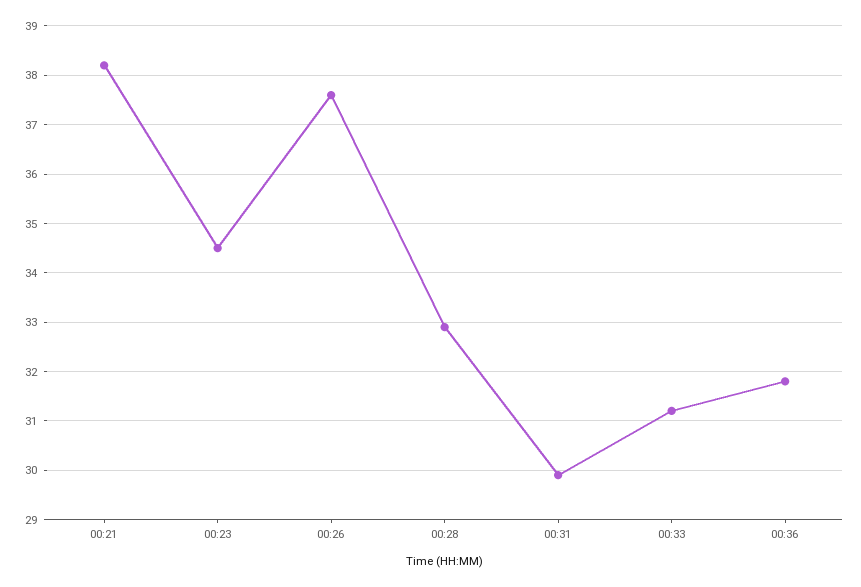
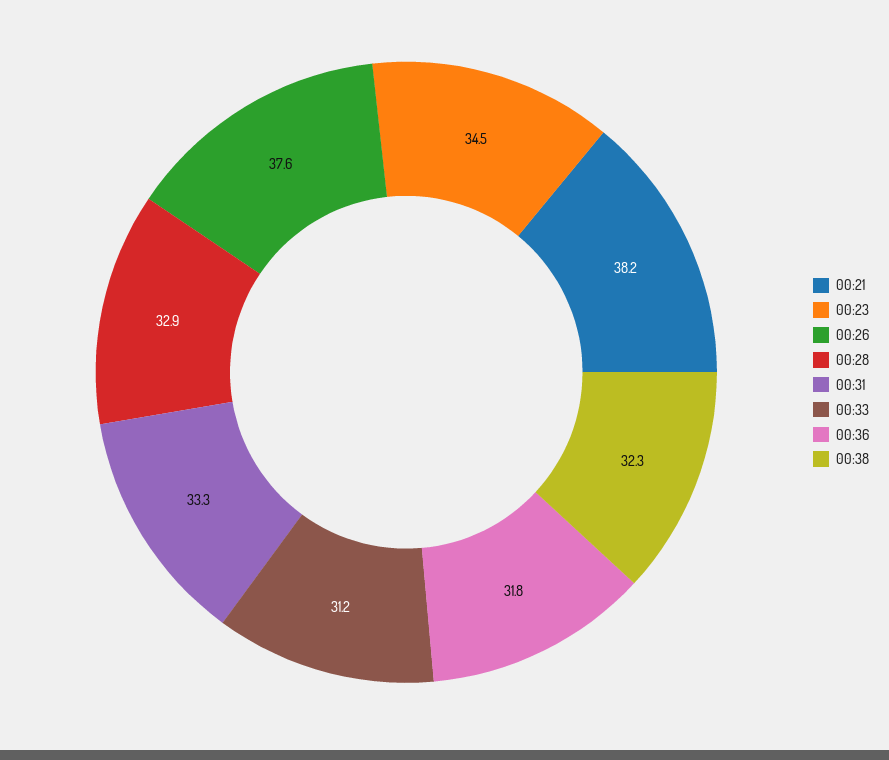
00:31: 30 -> 33.3
00:38: none -> 32.3

